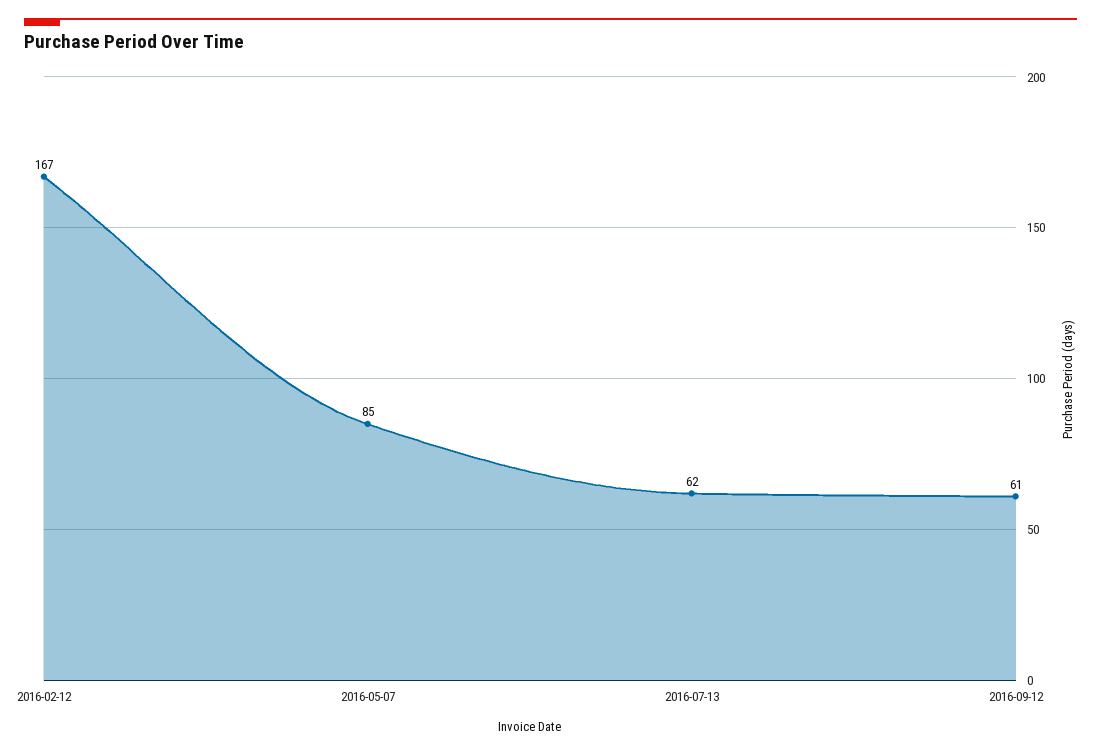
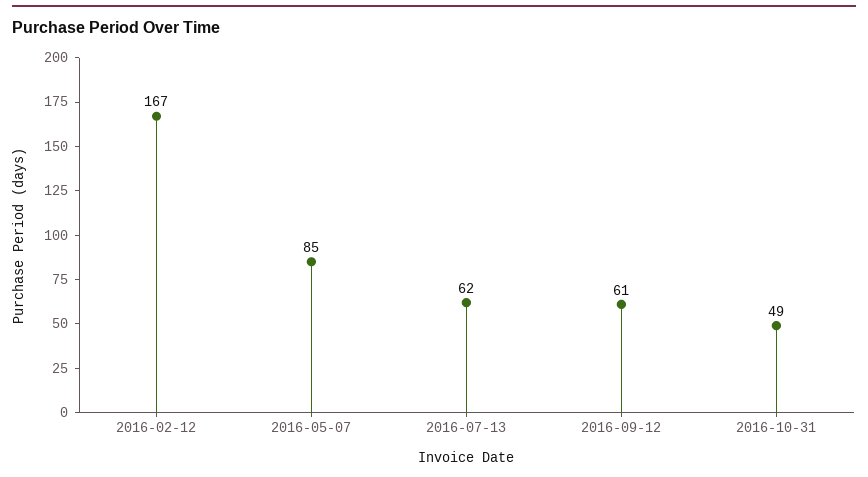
2016-10-31: none -> 49

